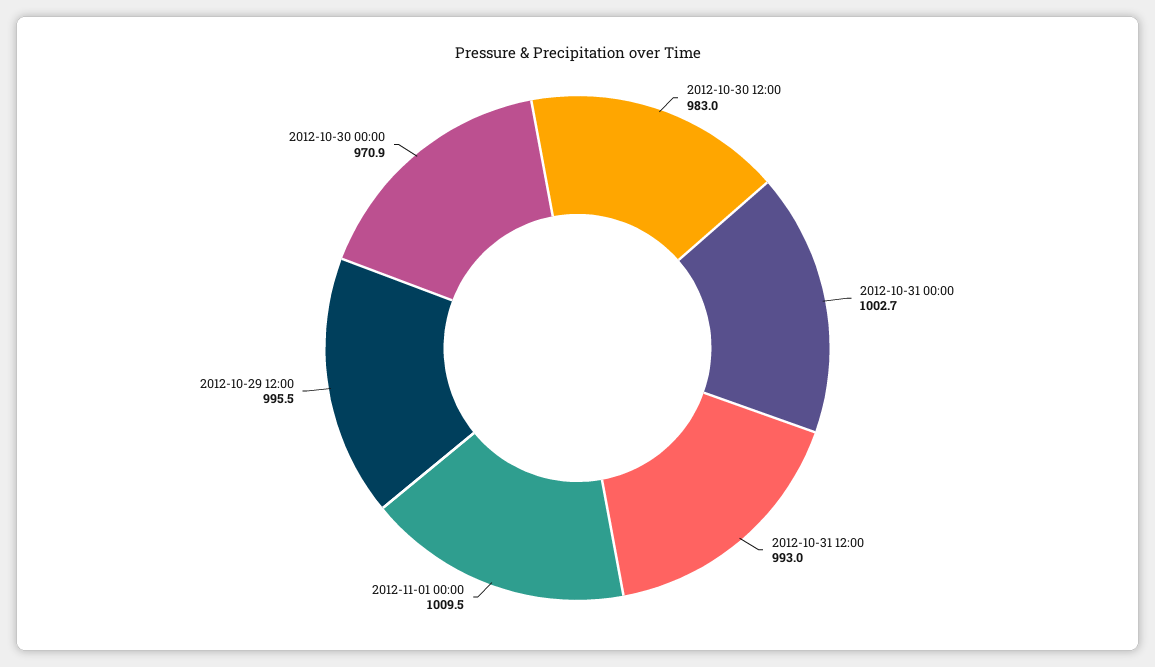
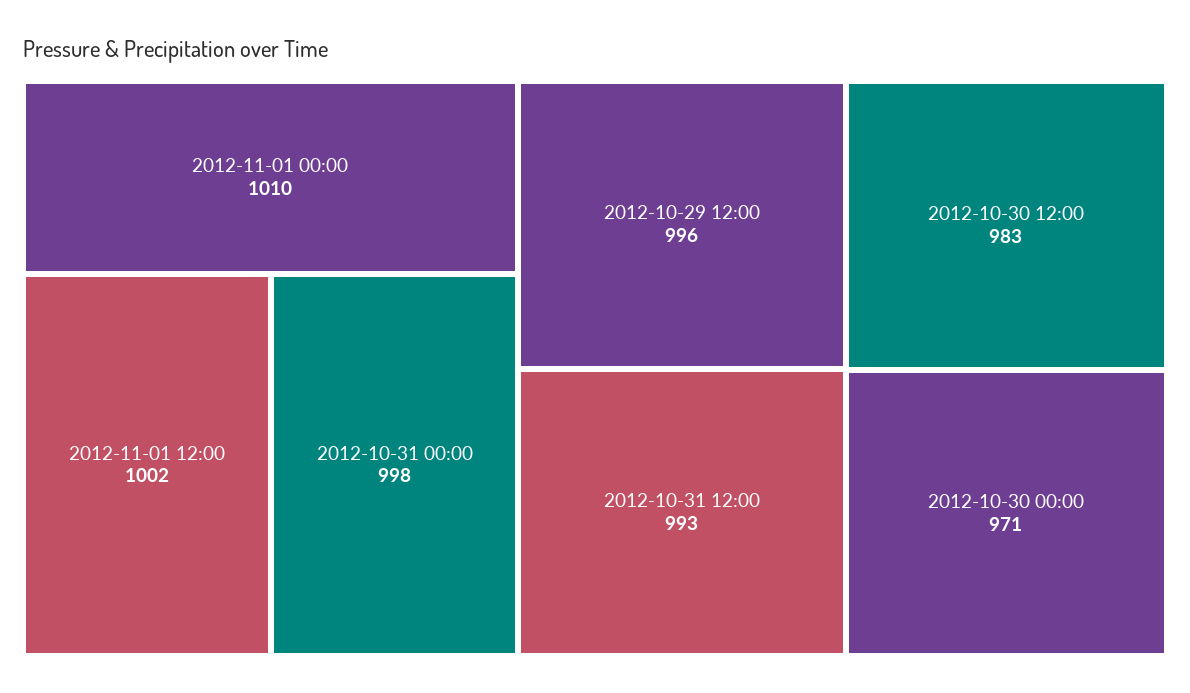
2012-10-31 00:00: 1002.7 -> 998
2012-11-01 12:00: none -> 1002

